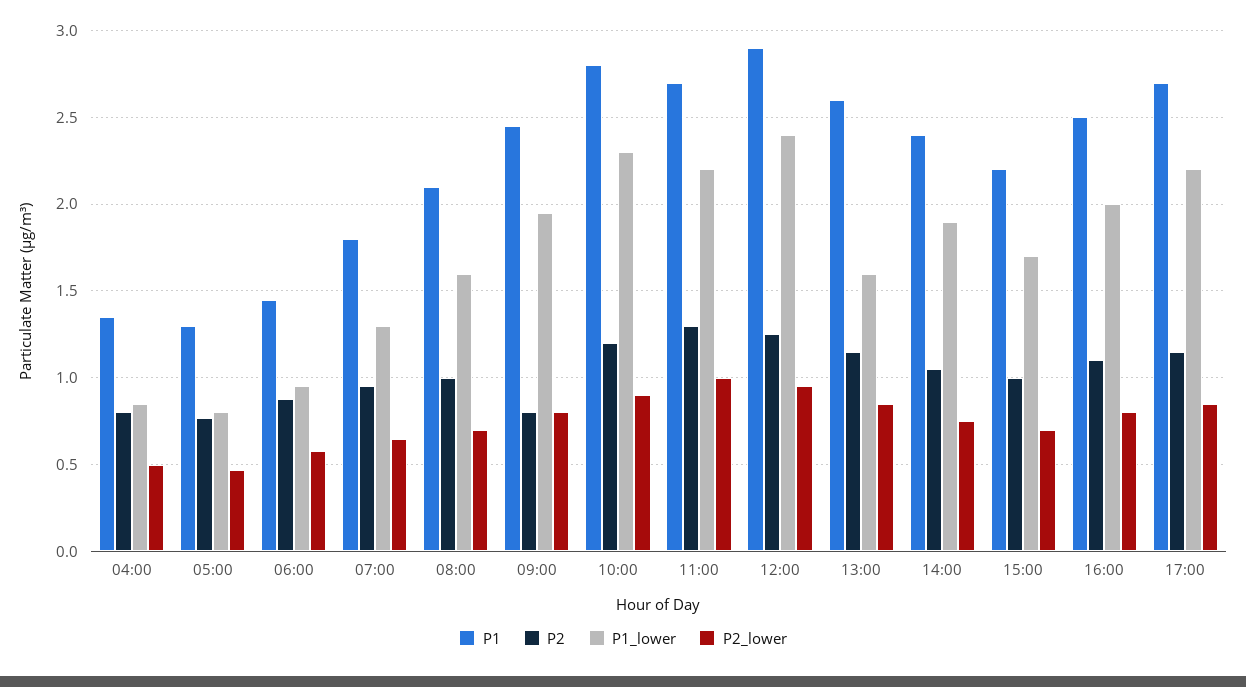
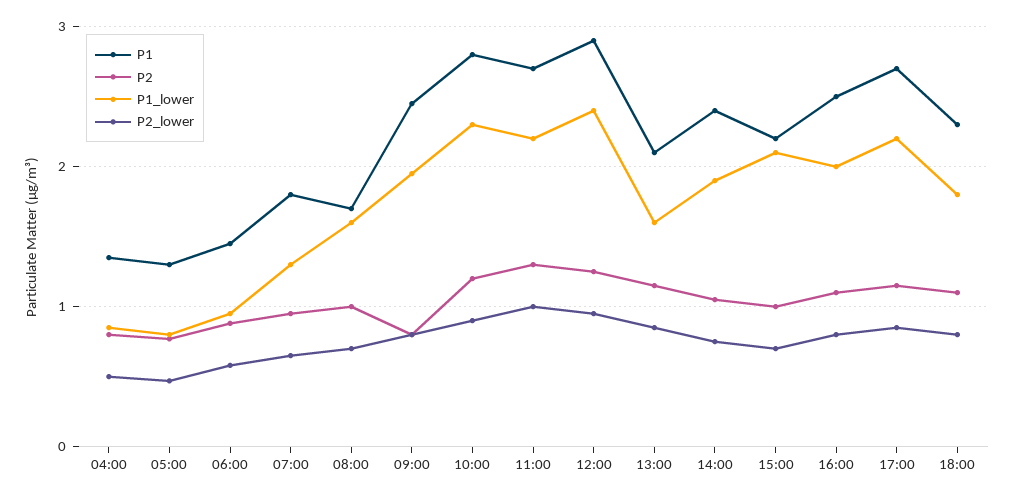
P1, 08:00: 2.1 -> 1.7
P1, 13:00: 2.6 -> 2.1
P1_lower, 15:00: 1.7 -> 2.1
P1, 18:00: none -> 2.3
P2, 18:00: none -> 1.1
P1_lower, 18:00: none -> 1.8
P2_lower, 18:00: none -> 0.8

